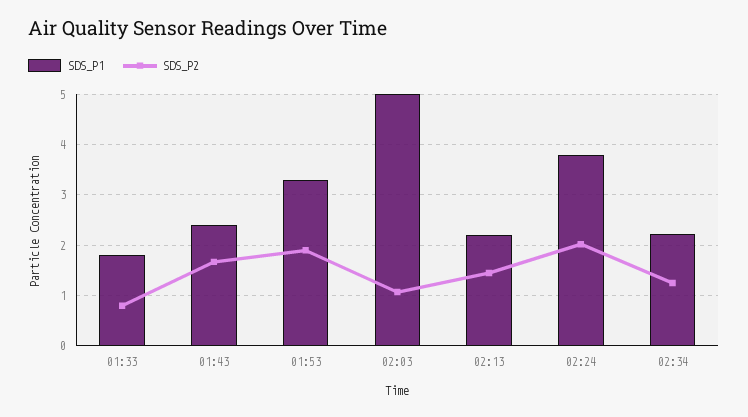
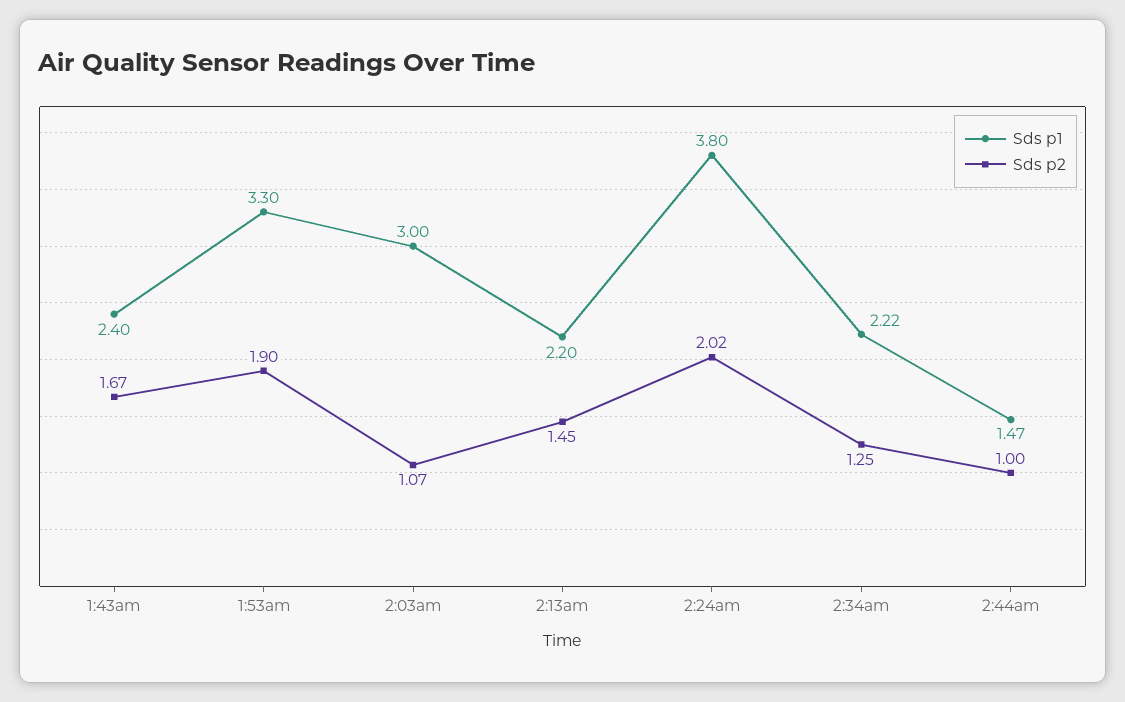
SDS_P1, 01:33: 1.8 -> none
SDS_P2, 01:33: 0.8 -> none
SDS_P1, 02:03: 5 -> 3
SDS_P1, 2:44am: none -> 1.47
SDS_P2, 2:44am: none -> 1

